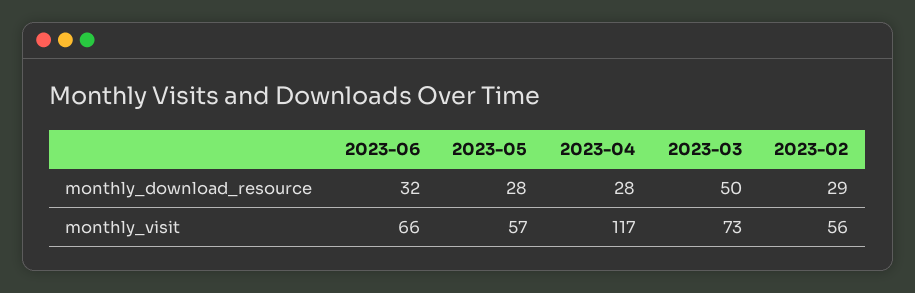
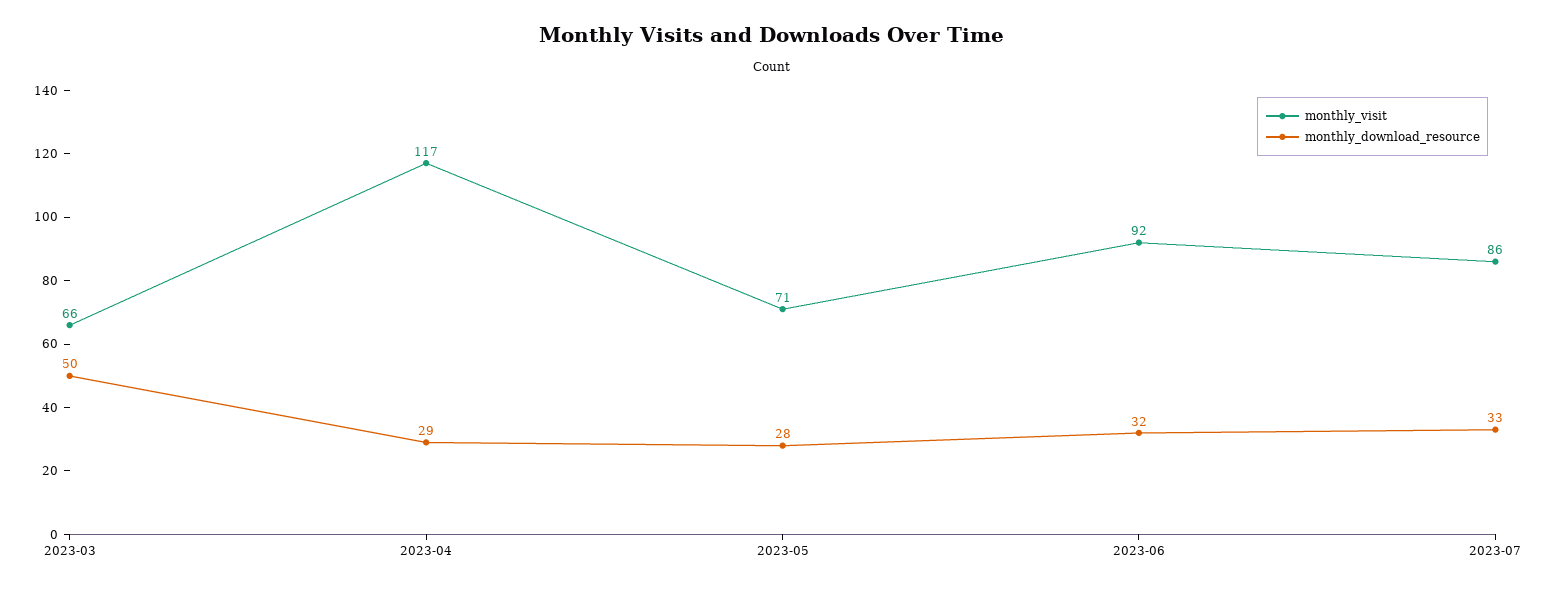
monthly_download_resource, 2023-04: 28 -> 29
monthly_download_resource, 2023-02: 29 -> none
monthly_visit, 2023-06: 66 -> 92
monthly_visit, 2023-05: 57 -> 71
monthly_visit, 2023-03: 73 -> 66
monthly_visit, 2023-02: 56 -> none
monthly_visit, 2023-07: none -> 86
monthly_download_resource, 2023-07: none -> 33

